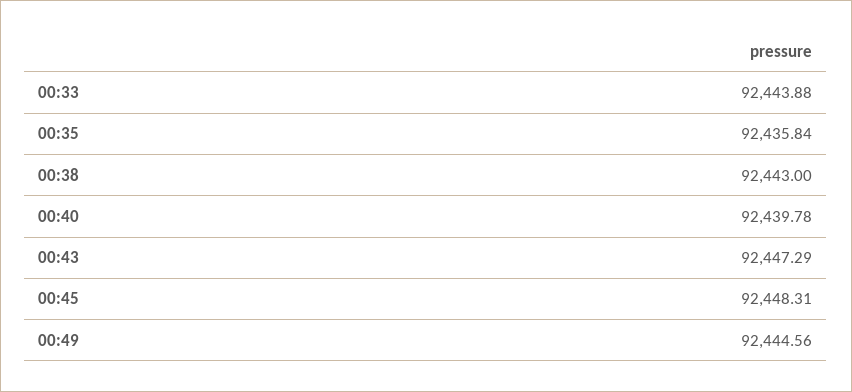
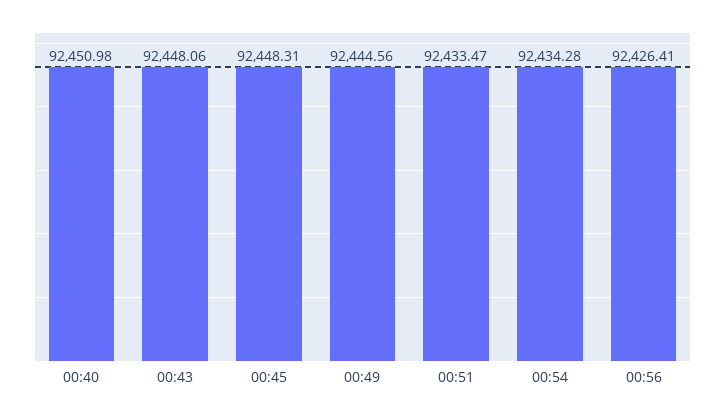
00:33: 92443.88 -> none
00:35: 92435.84 -> none
00:38: 92443 -> none
00:40: 92439.78 -> 92450.98
00:43: 92447.29 -> 92448.06
00:51: none -> 92433.47
00:54: none -> 92434.28
00:56: none -> 92426.41

